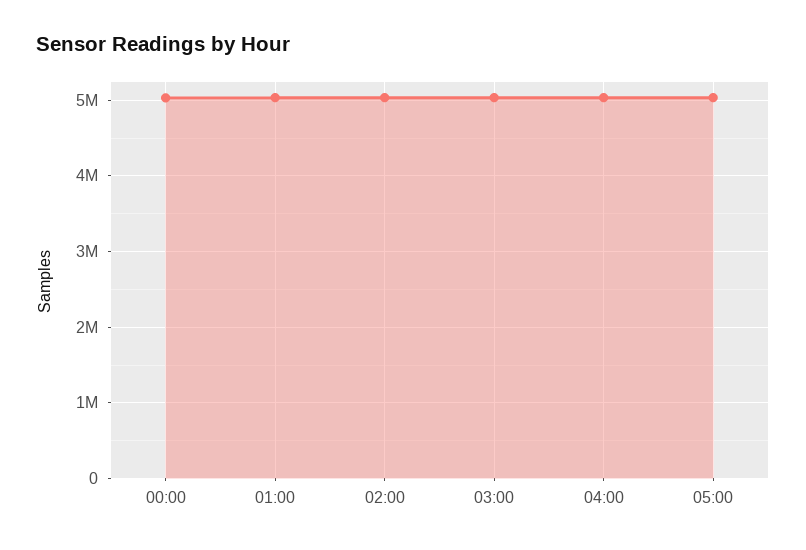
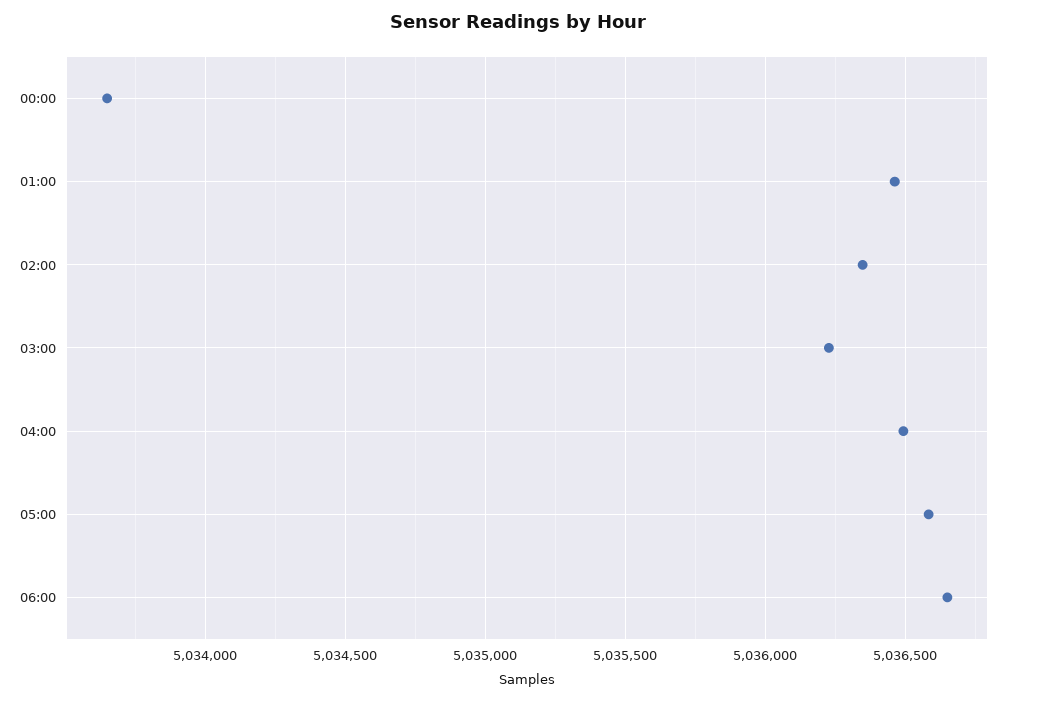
06:00: none -> 5036650

